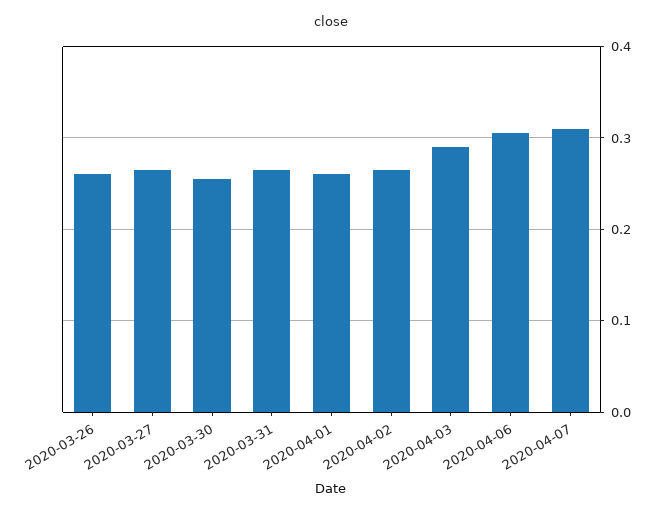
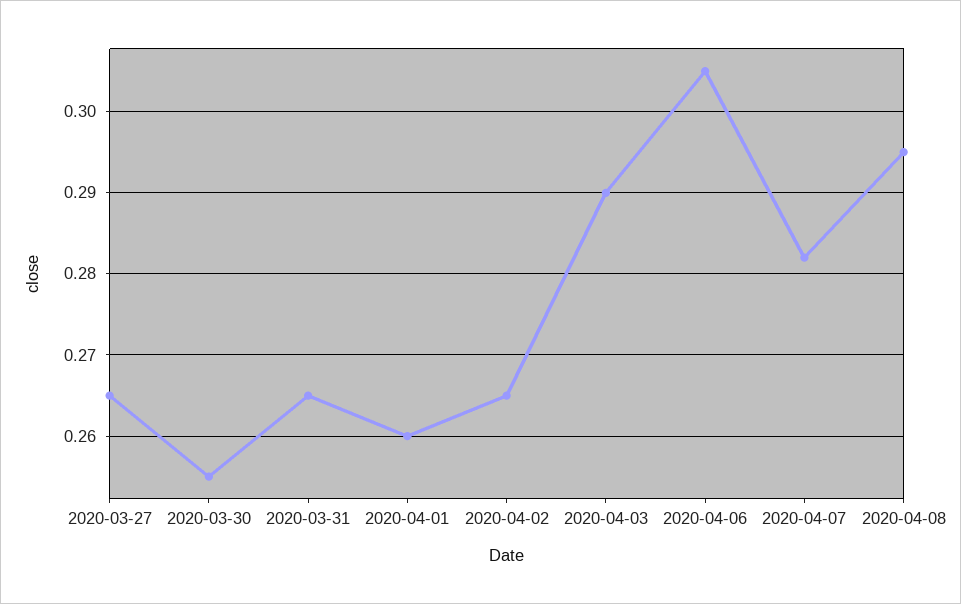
2020-03-26: 0.26 -> none
2020-04-07: 0.31 -> 0.282
2020-04-08: none -> 0.295

